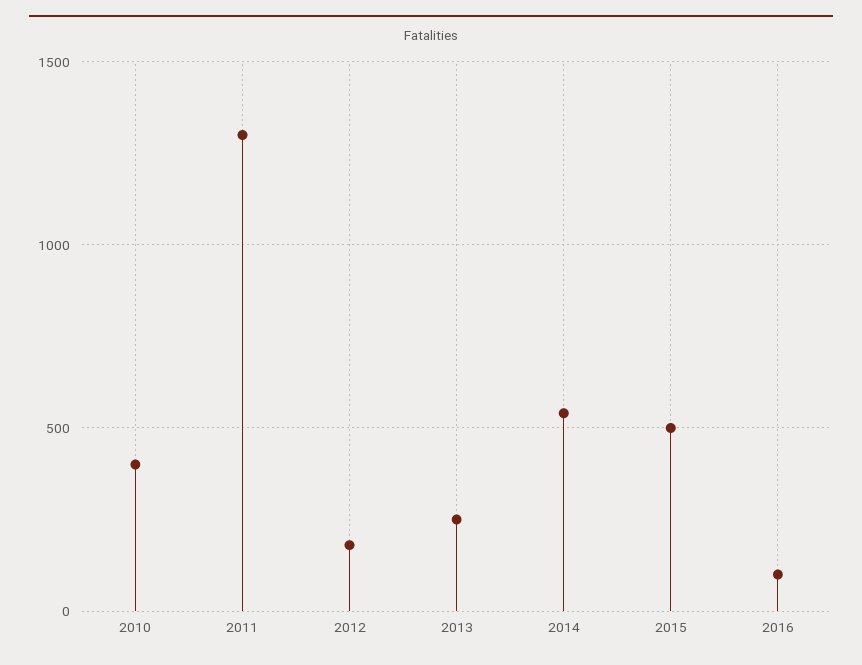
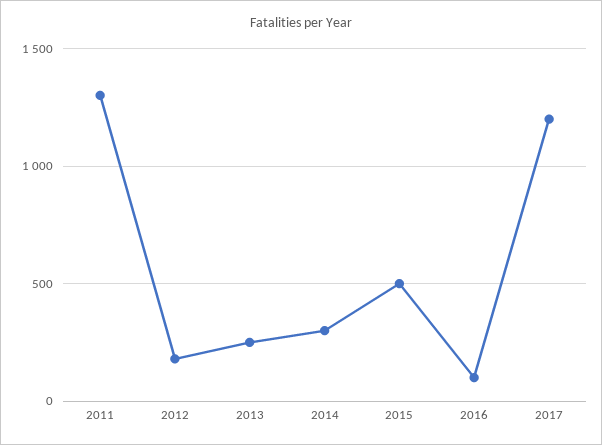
2010: 400 -> none
2014: 550 -> 300
2017: none -> 1200

